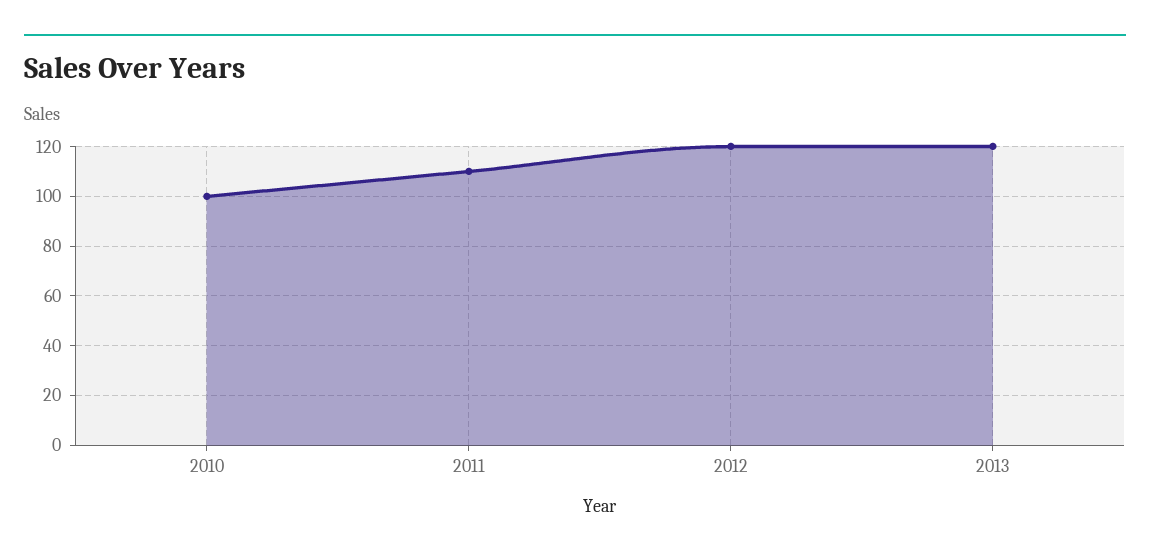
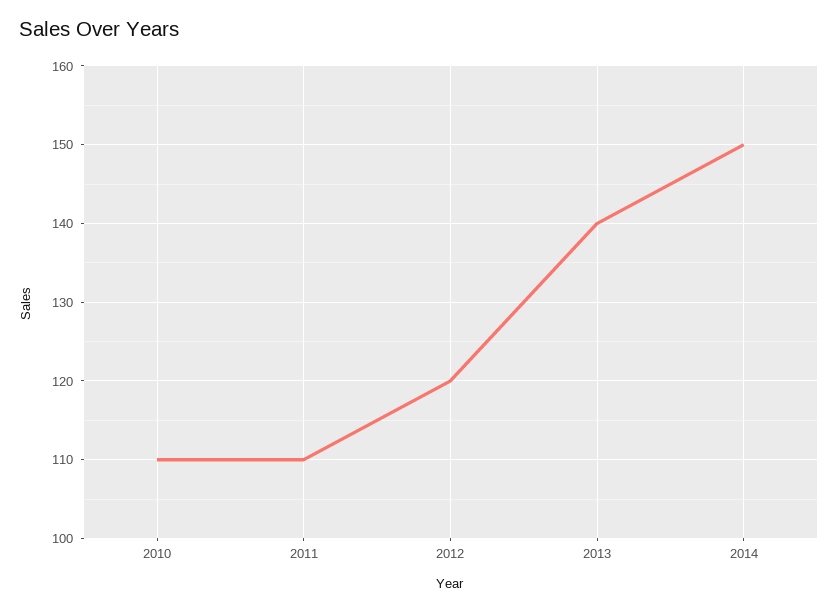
2010: 100 -> 110
2013: 120 -> 140
2014: none -> 150

